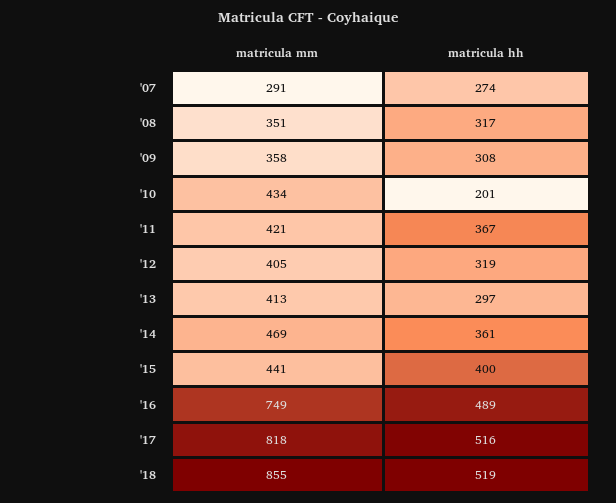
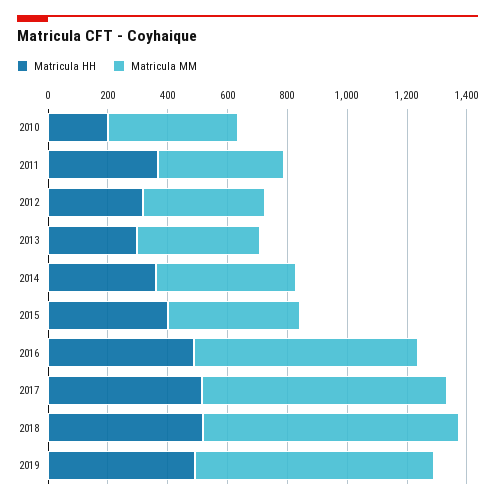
matricula mm, '07: 291 -> none
matricula hh, '07: 274 -> none
matricula mm, '08: 351 -> none
matricula hh, '08: 317 -> none
matricula mm, '09: 358 -> none
matricula hh, '09: 308 -> none
matricula hh, 2019: none -> 500
matricula mm, 2019: none -> 800

